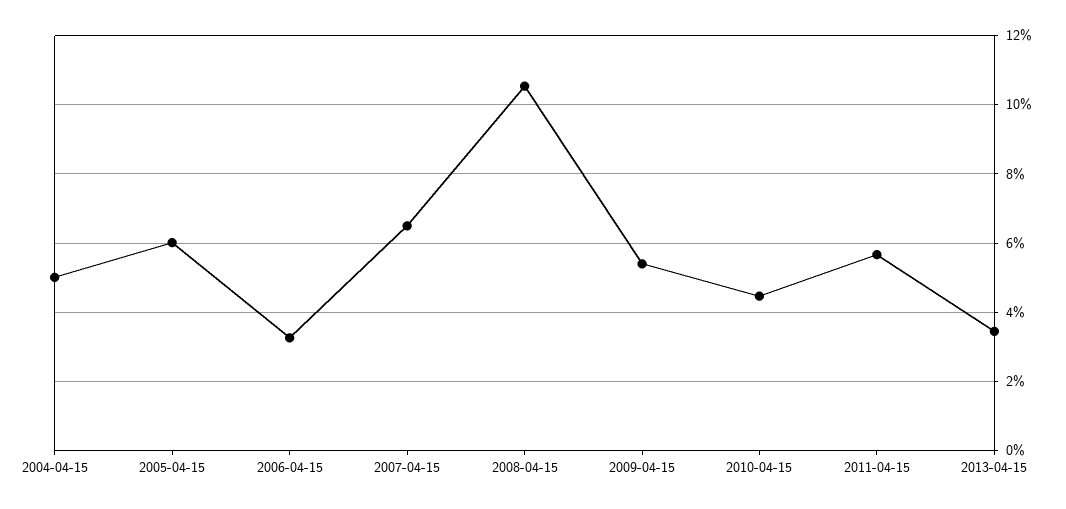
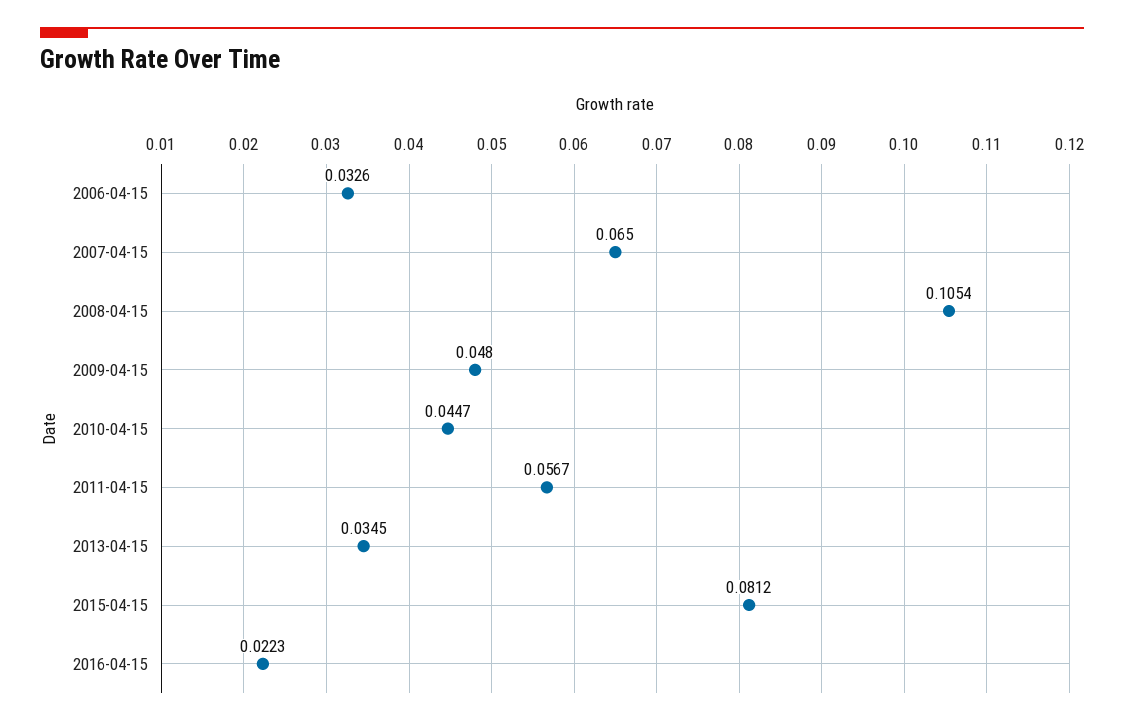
2004-04-15: 0.05 -> none
2005-04-15: 0.06 -> none
2009-04-15: 0.054 -> 0.048
2015-04-15: none -> 0.0812
2016-04-15: none -> 0.0223

